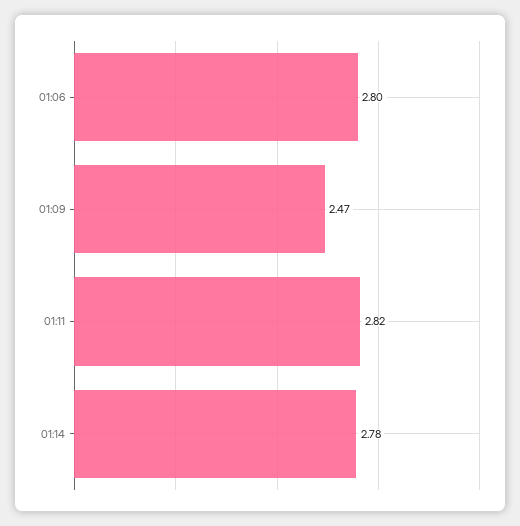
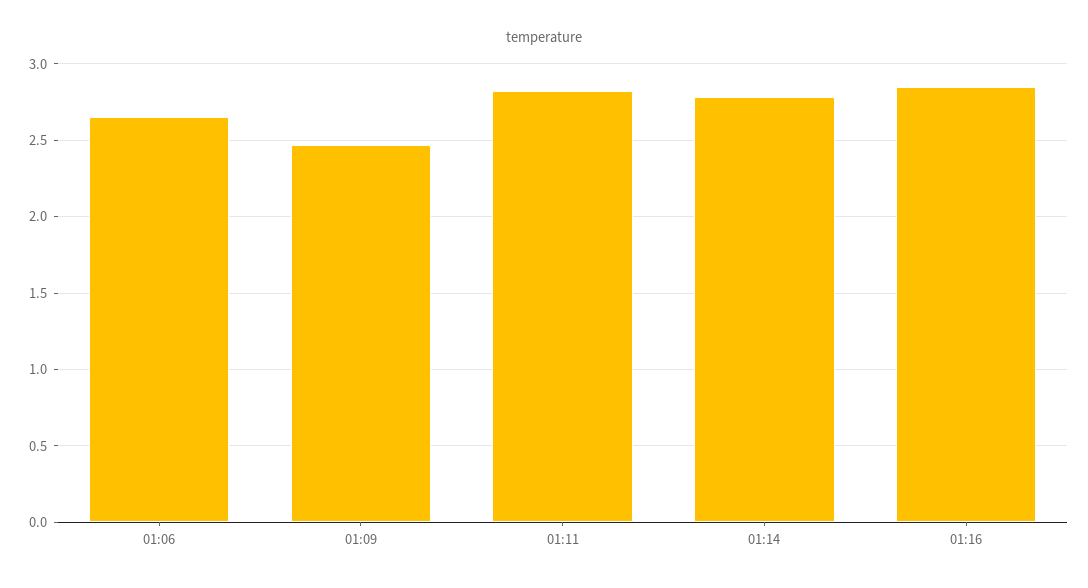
01:06: 2.8 -> 2.65
01:16: none -> 2.85

